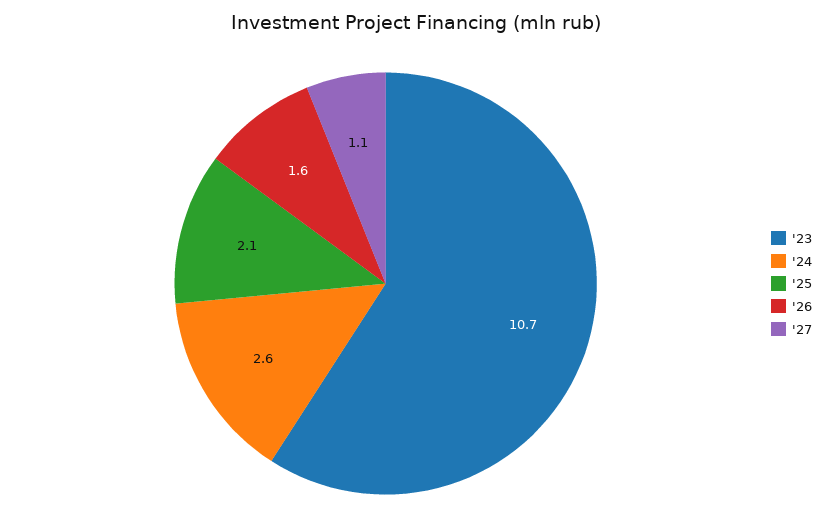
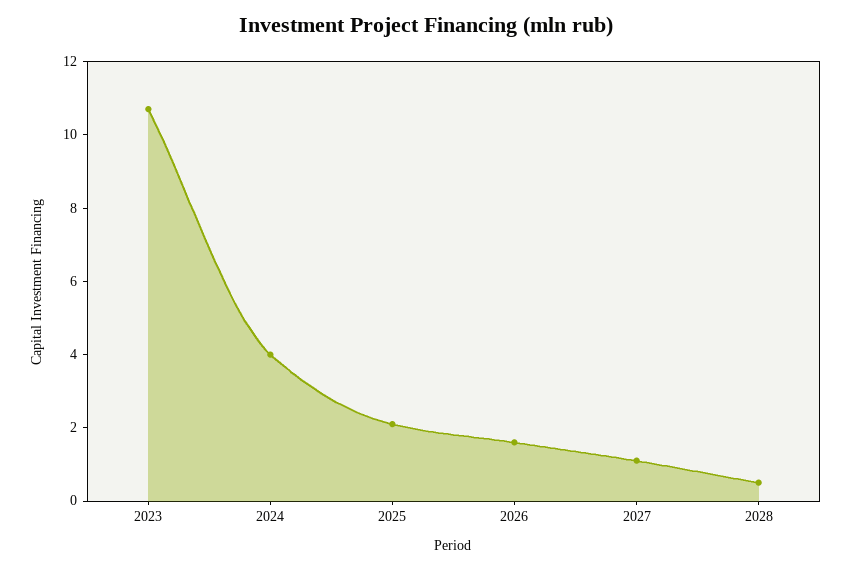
'24: 2.6 -> 4
2028: none -> 0.5

